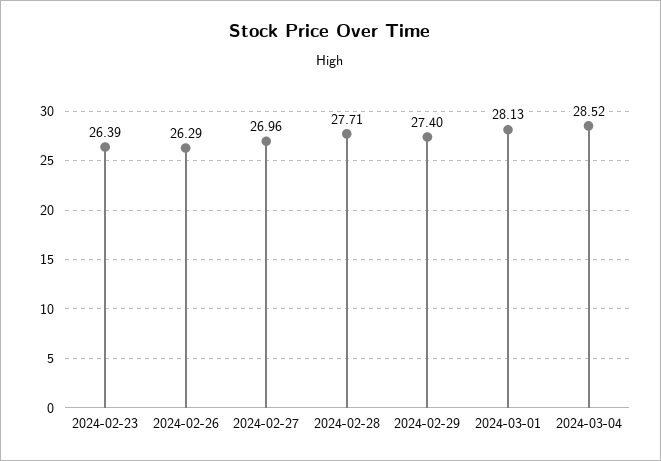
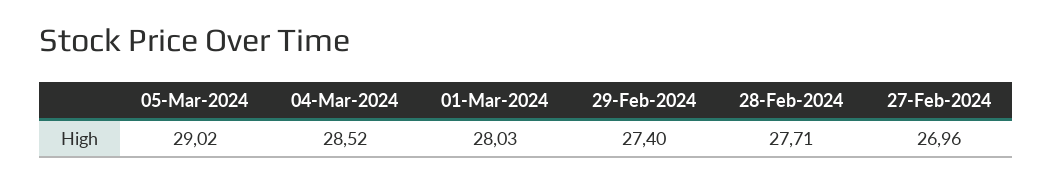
2024-02-23: 26.39 -> none
2024-02-26: 26.29 -> none
2024-03-01: 28.13 -> 28.03
05-Mar-2024: none -> 29.02

